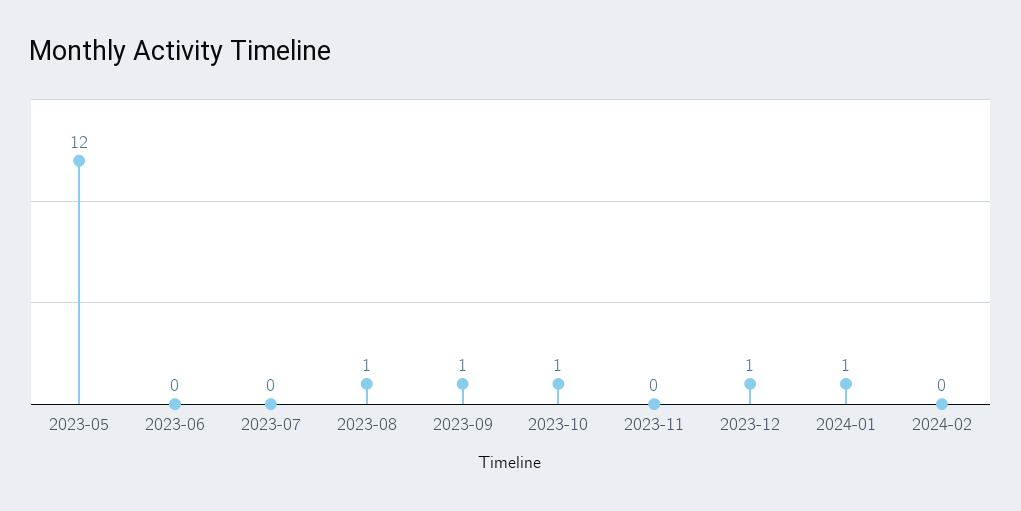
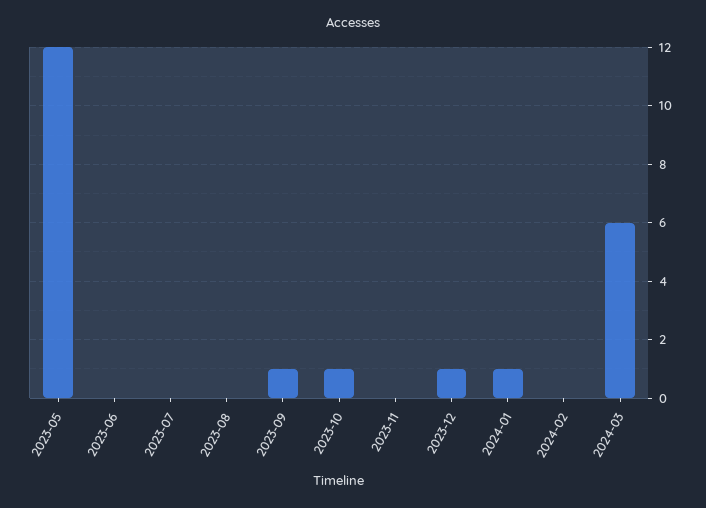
2023-08: 1 -> 0
2024-03: none -> 6

